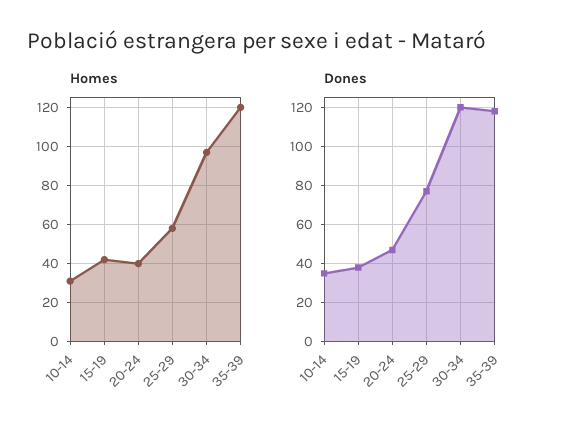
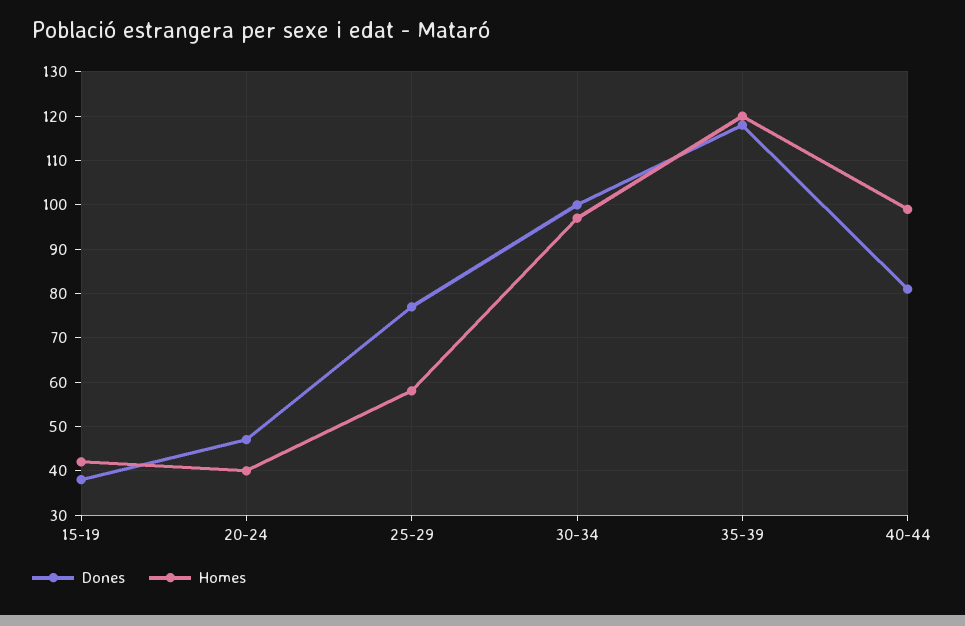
Homes, 10-14: 30 -> none
Dones, 10-14: 35 -> none
Dones, 30-34: 120 -> 100
Dones, 40-44: none -> 80
Homes, 40-44: none -> 100

